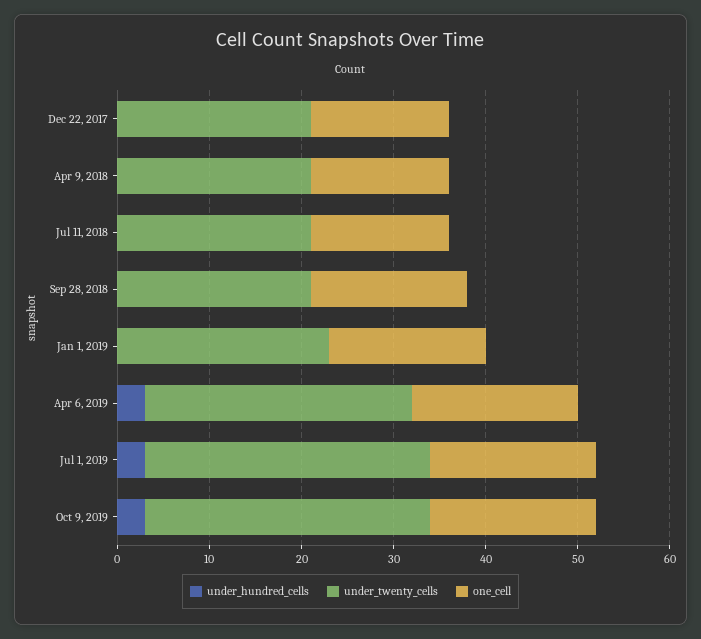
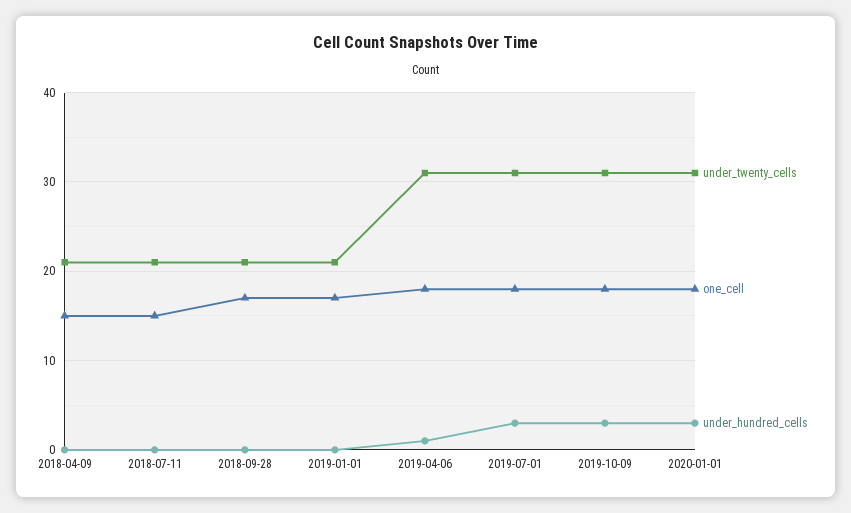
under_hundred_cells, Dec 22, 2017: 0 -> none
under_twenty_cells, Dec 22, 2017: 21 -> none
one_cell, Dec 22, 2017: 15 -> none
under_twenty_cells, Jan 1, 2019: 23 -> 21
under_hundred_cells, Apr 6, 2019: 3 -> 1
under_twenty_cells, Apr 6, 2019: 29 -> 31
under_twenty_cells, 2020-01-01: none -> 31
one_cell, 2020-01-01: none -> 18
under_hundred_cells, 2020-01-01: none -> 3

